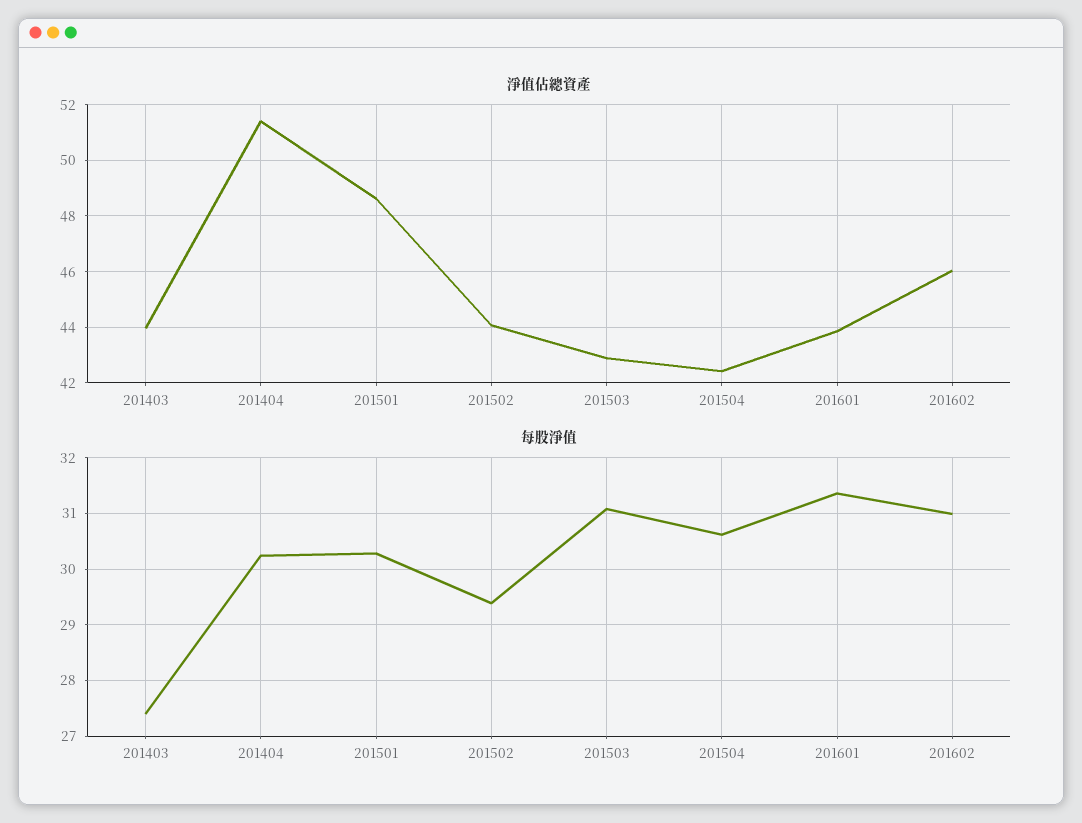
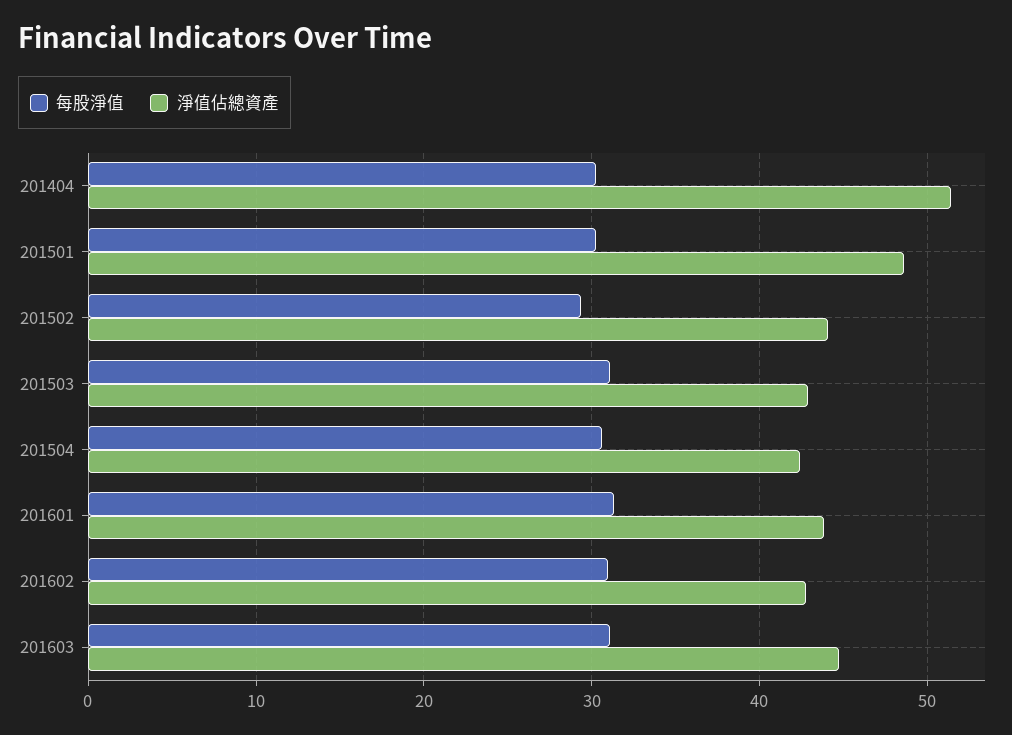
淨值佔總資產, 201403: 44 -> none
淨值佔總資產, 201602: 46 -> 43
每股淨值, 201403: 27.4 -> none
每股淨值, 201603: none -> 31
淨值佔總資產, 201603: none -> 45

